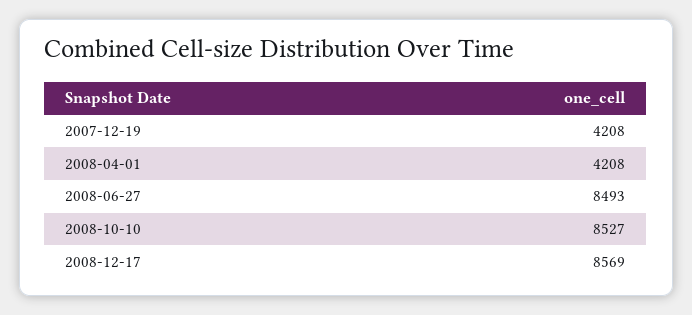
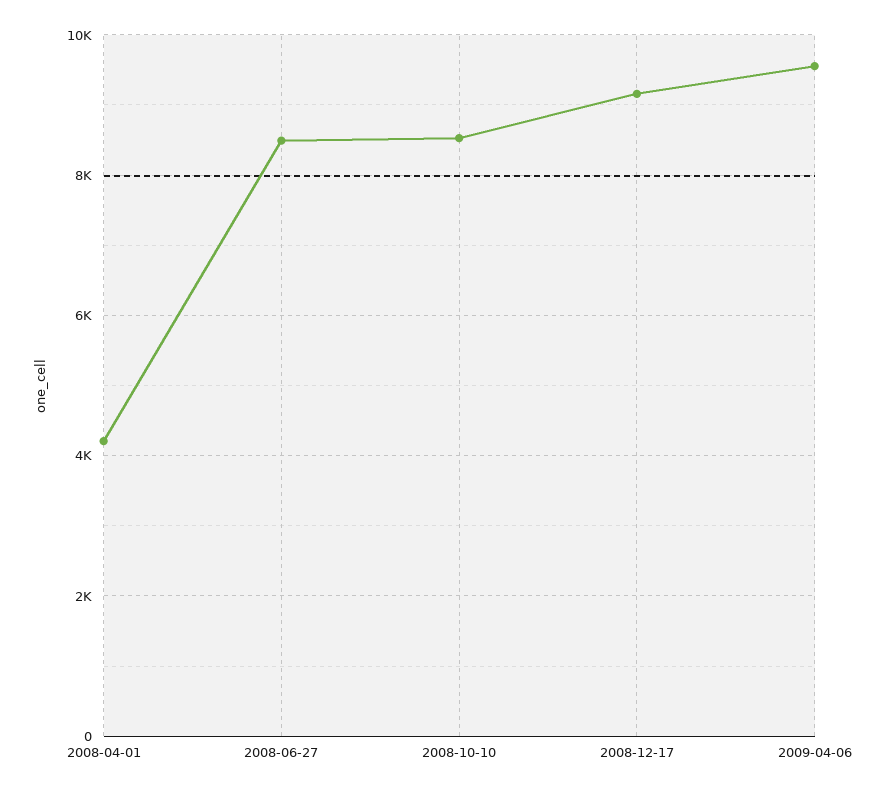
2007-12-19: 4208 -> none
2008-12-17: 8569 -> 9200
2009-04-06: none -> 9600

